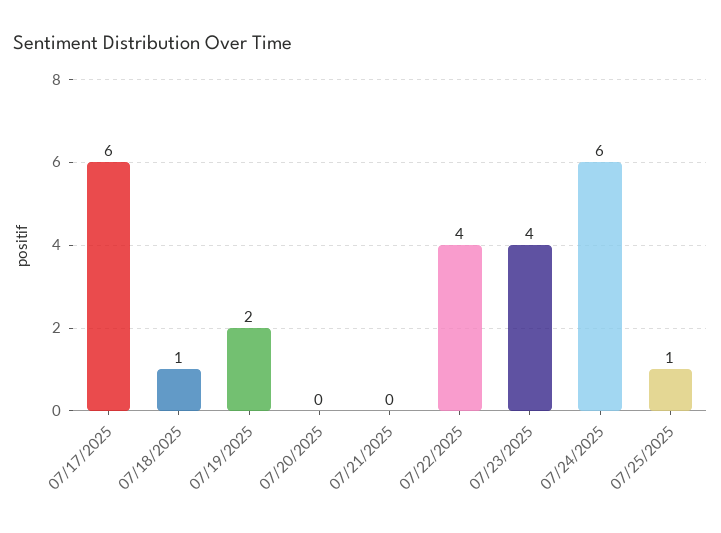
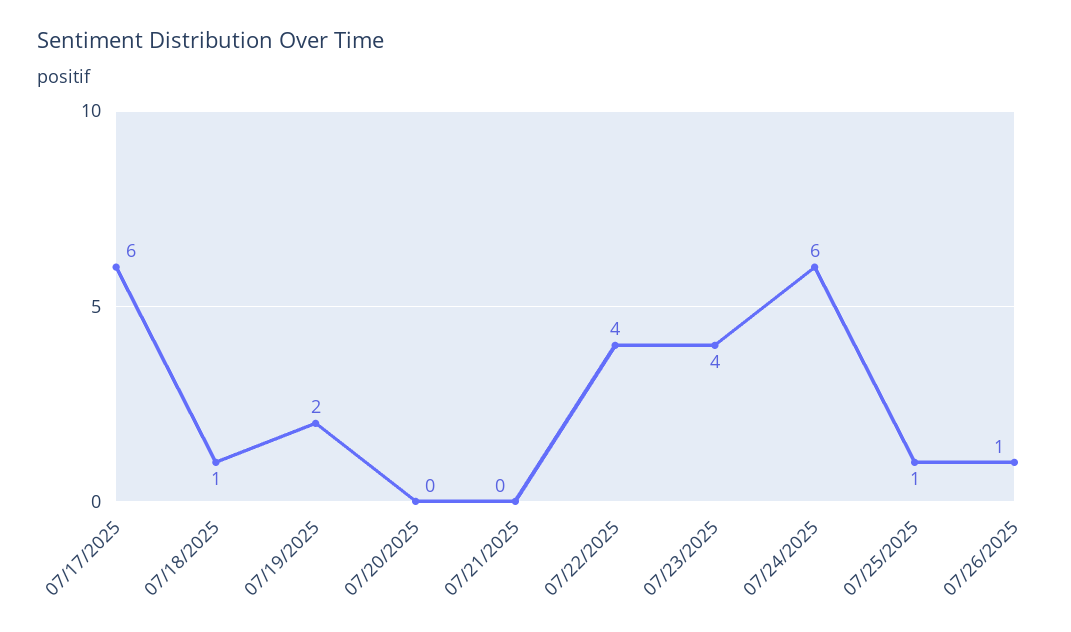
07/26/2025: none -> 1

